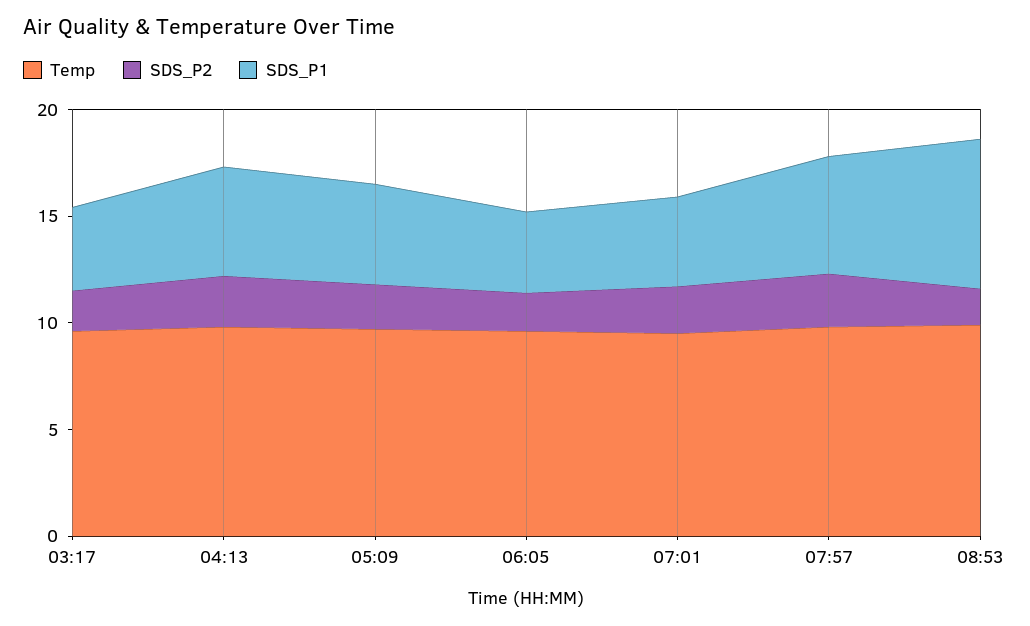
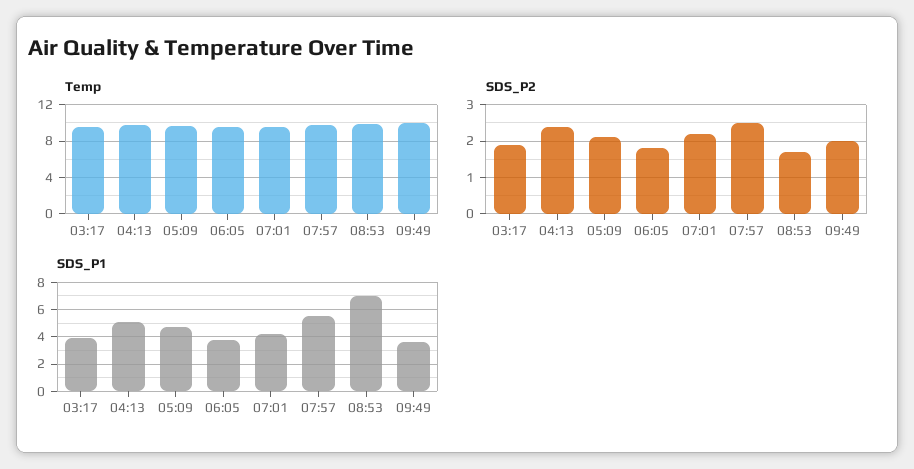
Temp, 09:49: none -> 10
SDS_P2, 09:49: none -> 2
SDS_P1, 09:49: none -> 3.5

